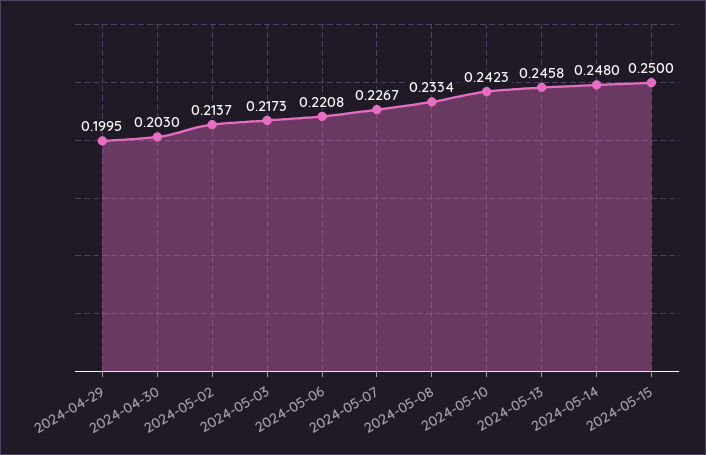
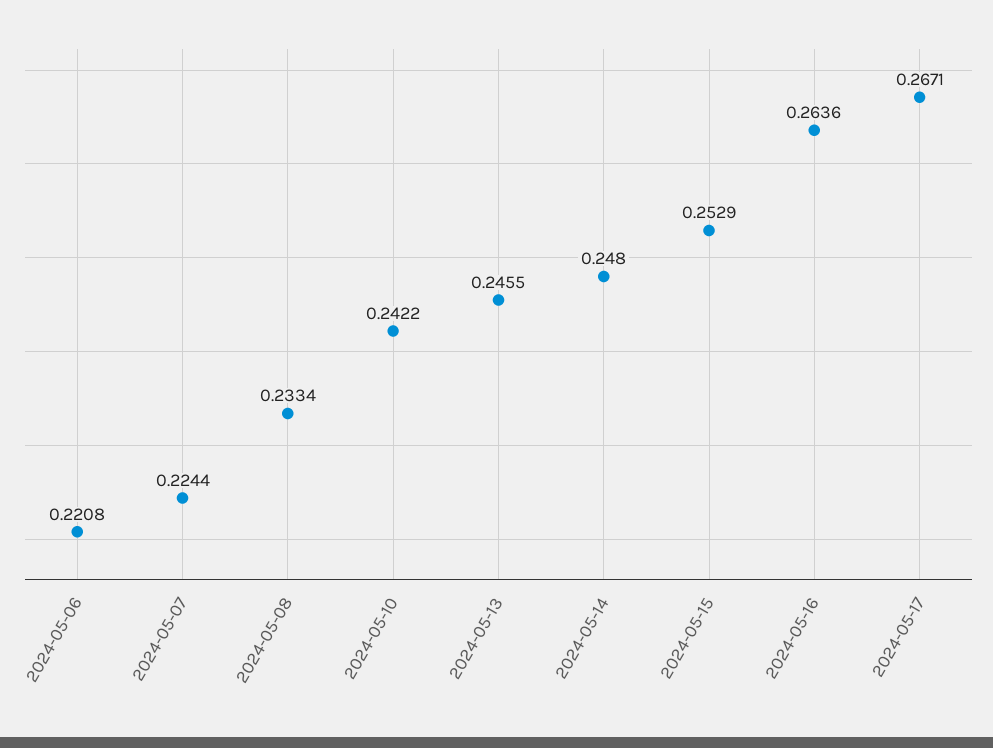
2024-04-29: 0.1995 -> none
2024-04-30: 0.203 -> none
2024-05-02: 0.2137 -> none
2024-05-03: 0.2173 -> none
2024-05-07: 0.2267 -> 0.2244
2024-05-10: 0.2423 -> 0.2422
2024-05-13: 0.2458 -> 0.2455
2024-05-15: 0.25 -> 0.2529
2024-05-16: none -> 0.2636
2024-05-17: none -> 0.2671

